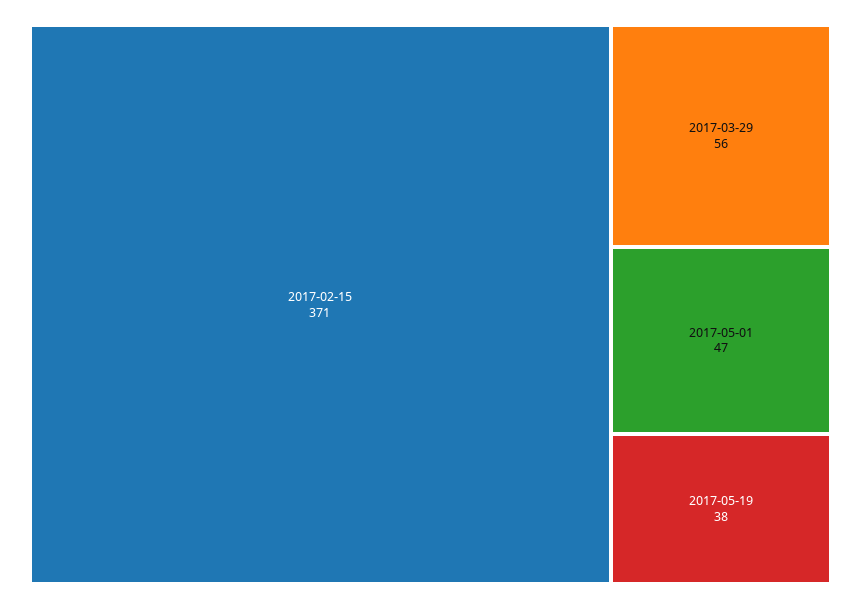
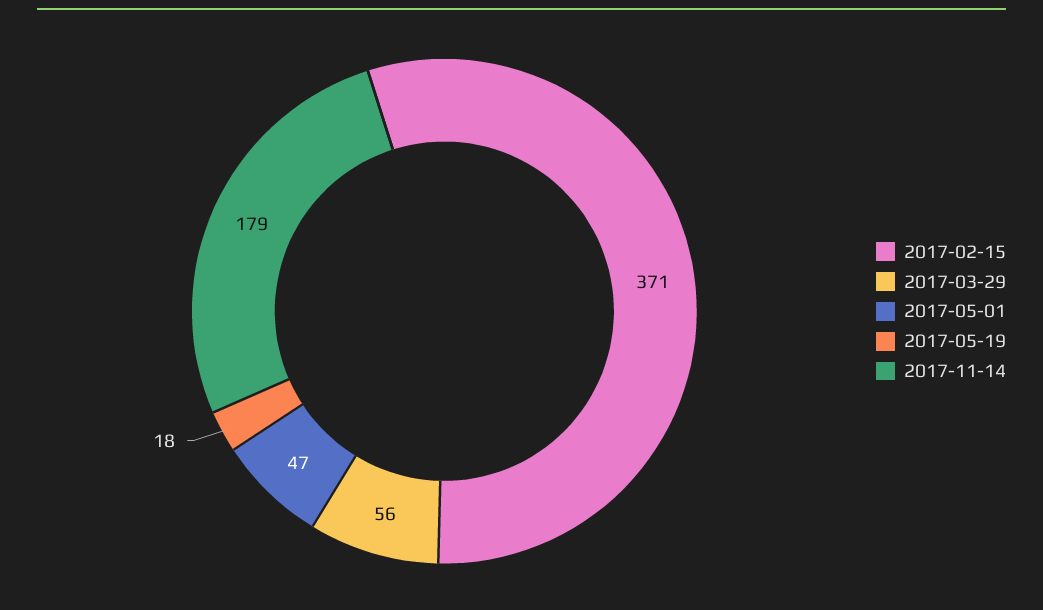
2017-05-19: 38 -> 18
2017-11-14: none -> 179

